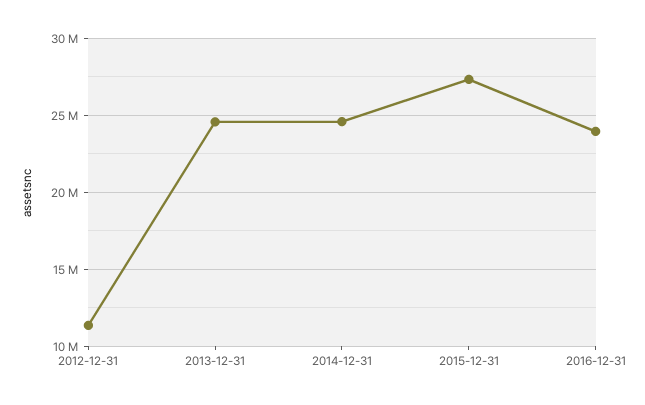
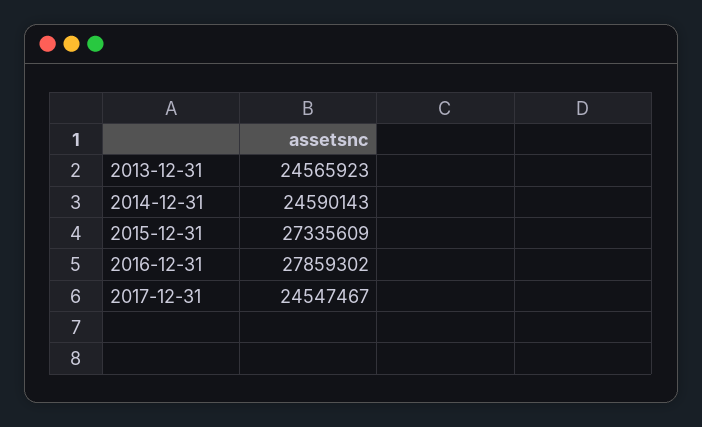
2012-12-31: 11500000 -> none
2016-12-31: 24000000 -> 27859302
2017-12-31: none -> 24547467

